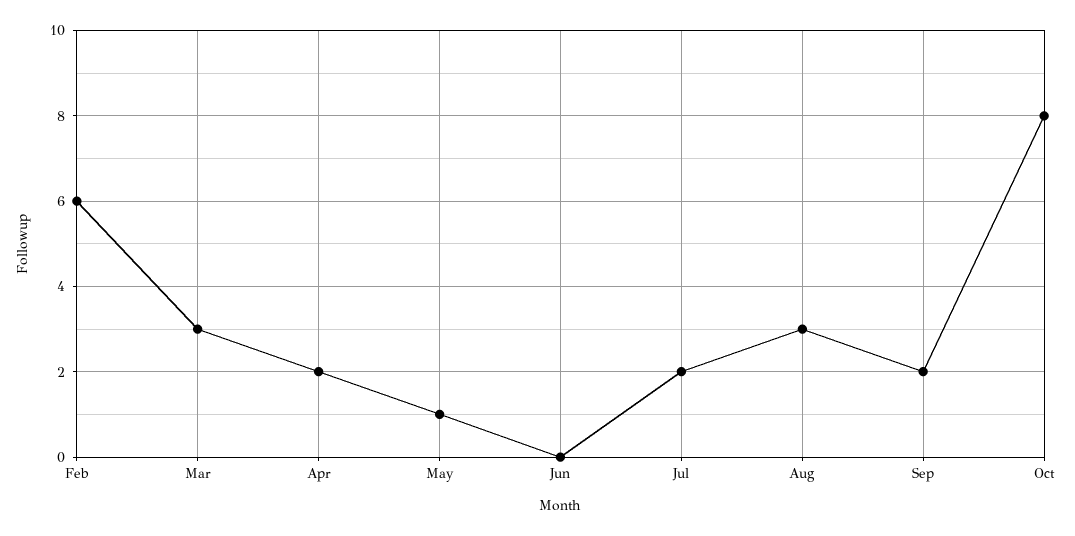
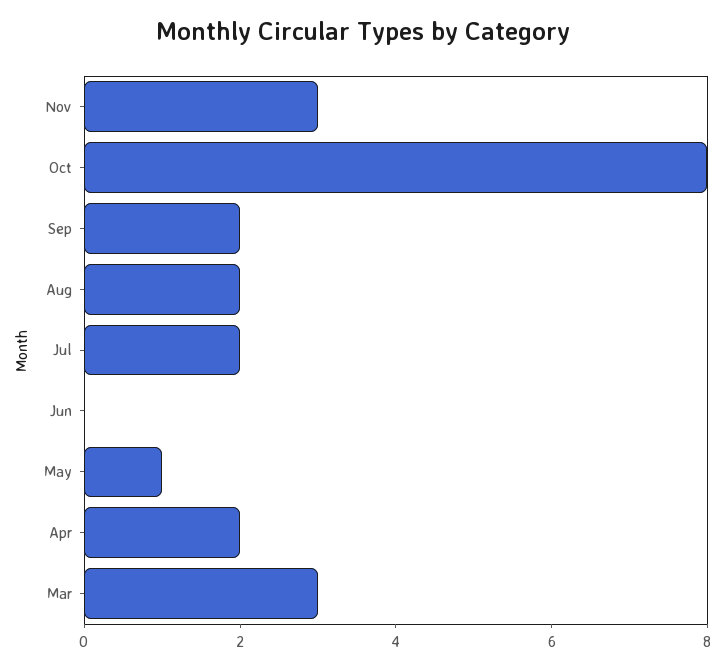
Feb: 6 -> none
Aug: 3 -> 2
Nov: none -> 3

